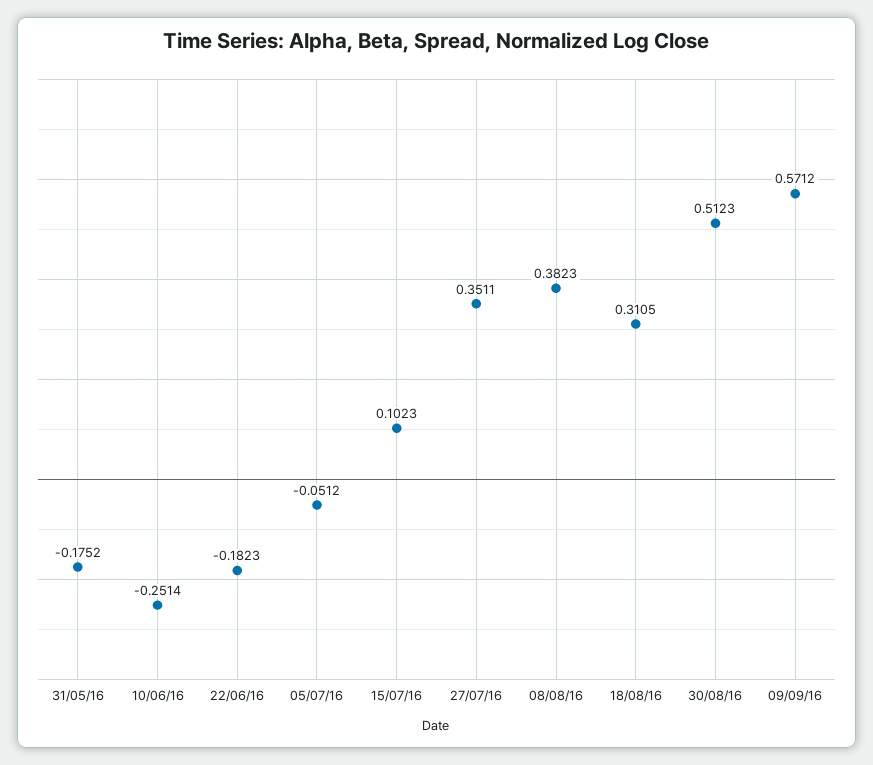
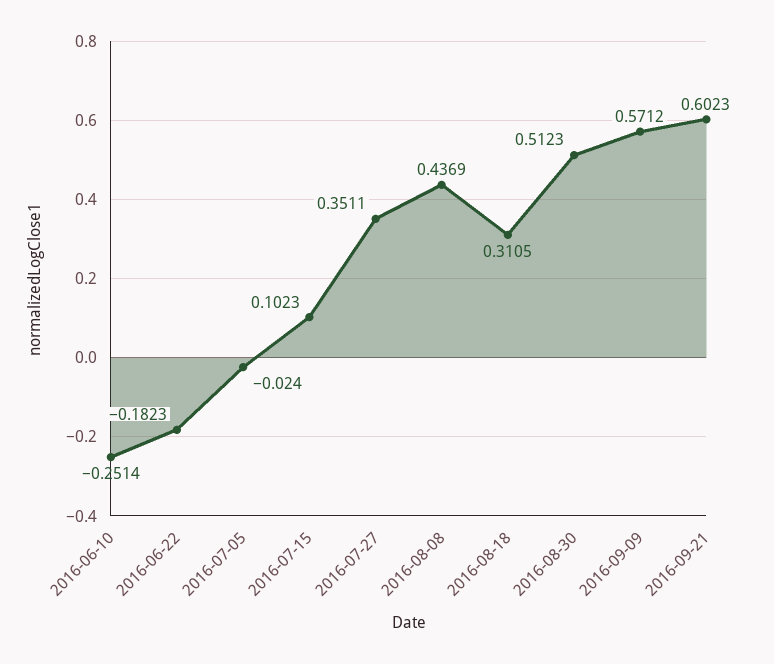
31/05/16: -0.1752 -> none
05/07/16: -0.0512 -> -0.024
08/08/16: 0.3823 -> 0.4369
2016-09-21: none -> 0.6023

